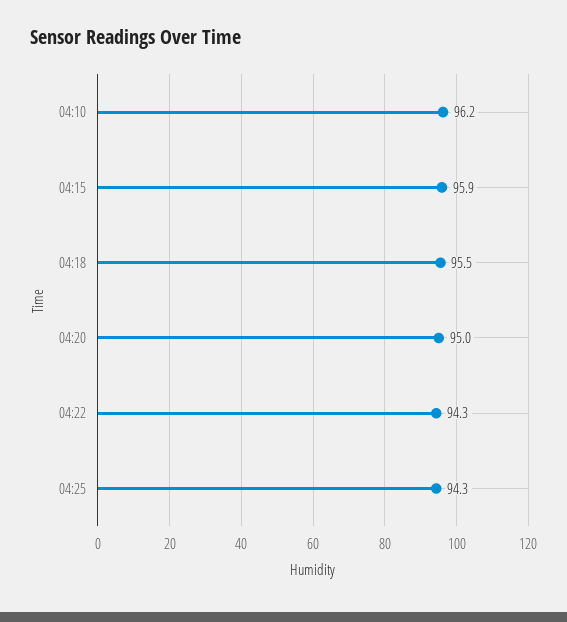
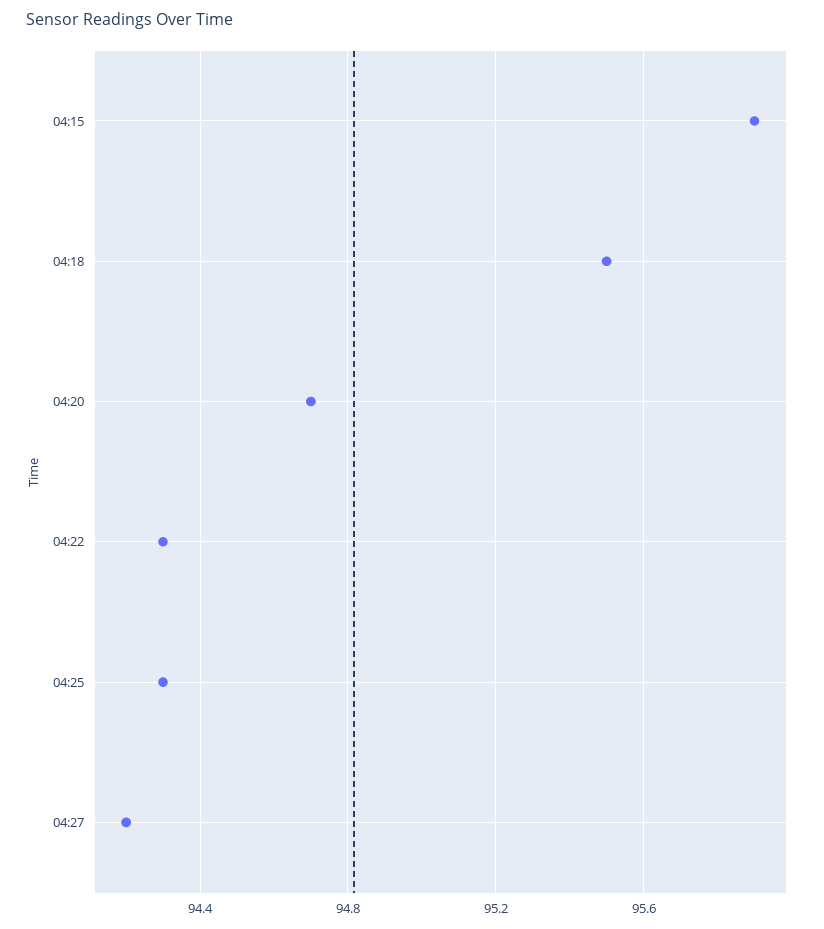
04:10: 96.2 -> none
04:20: 95 -> 94.7
04:27: none -> 94.2

